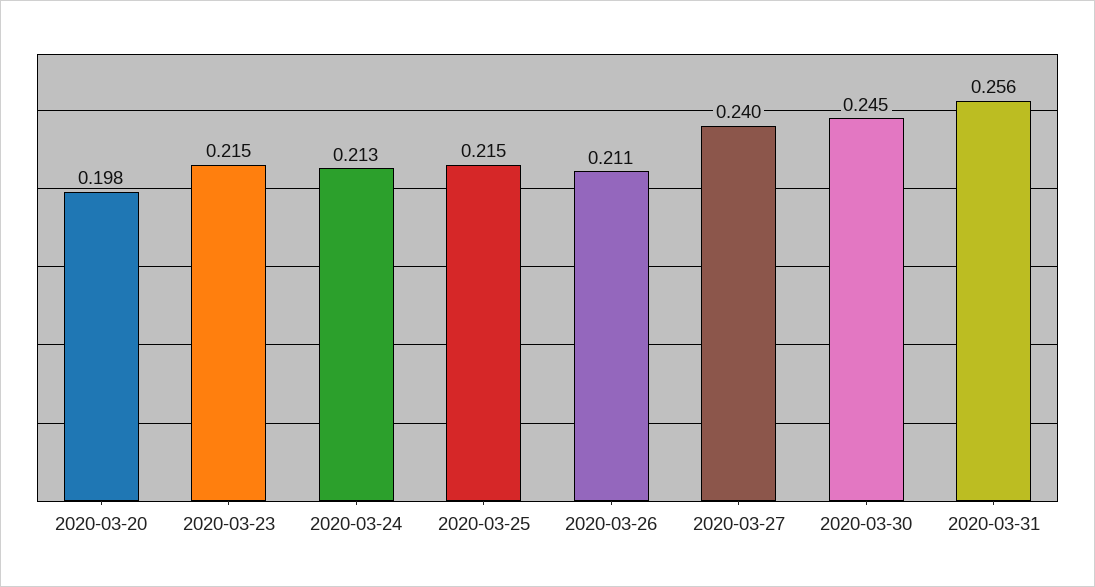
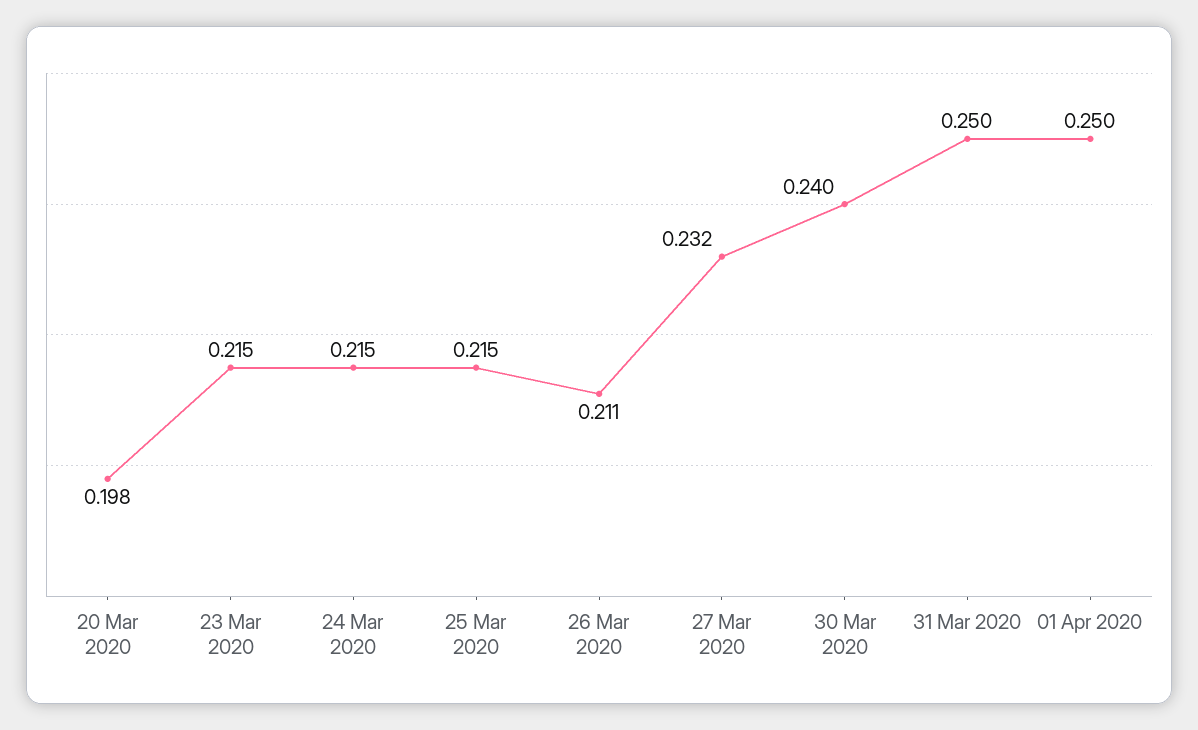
2020-03-24: 0.213 -> 0.215
2020-03-27: 0.24 -> 0.232
2020-03-30: 0.245 -> 0.24
2020-03-31: 0.256 -> 0.25
01 Apr 2020: none -> 0.25

